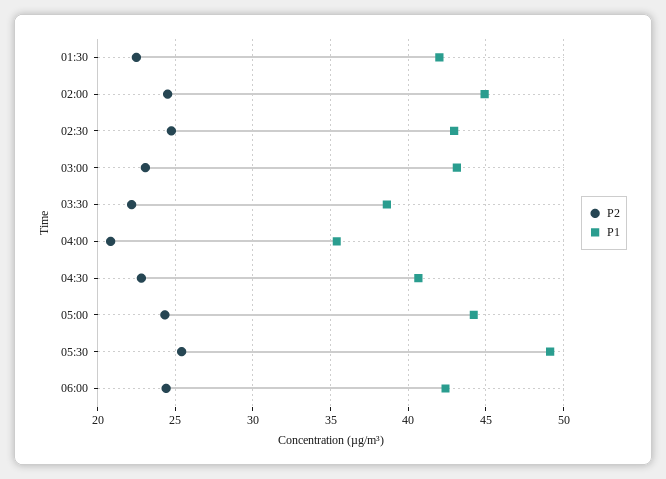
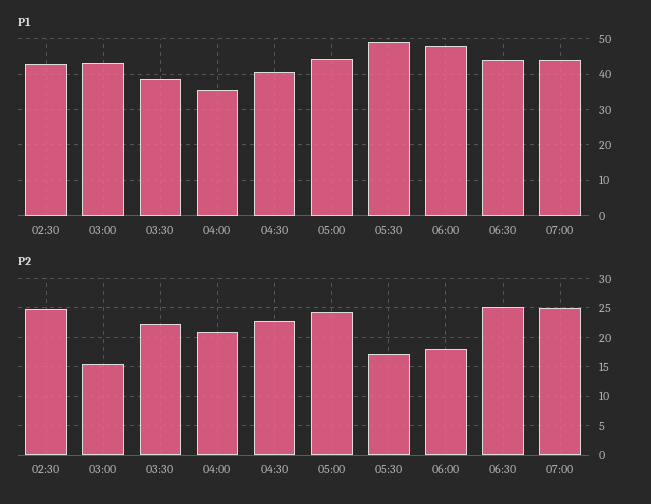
P2, 01:30: 22.5 -> none
P1, 01:30: 42 -> none
P2, 02:00: 24.5 -> none
P1, 02:00: 45 -> none
P2, 03:00: 23 -> 15
P2, 05:30: 25.5 -> 17.5
P2, 06:00: 24.5 -> 17.5
P1, 06:00: 42.5 -> 48
P1, 06:30: none -> 44
P1, 07:00: none -> 44
P2, 06:30: none -> 25
P2, 07:00: none -> 25

